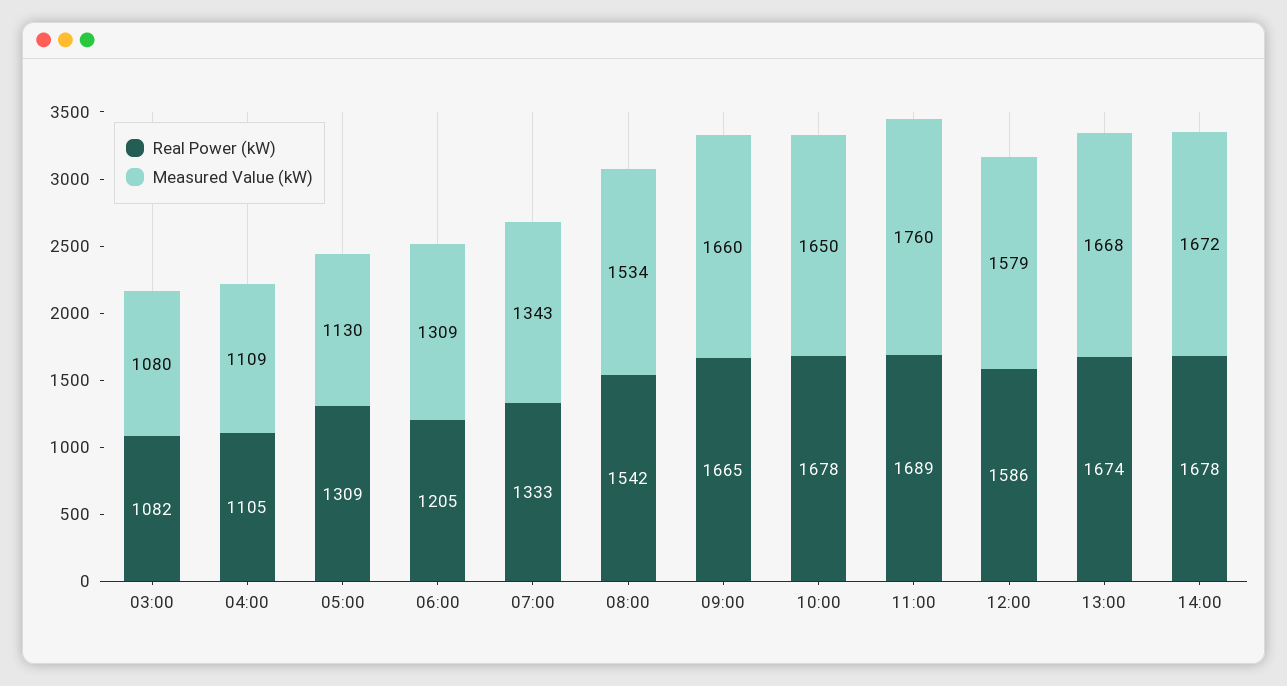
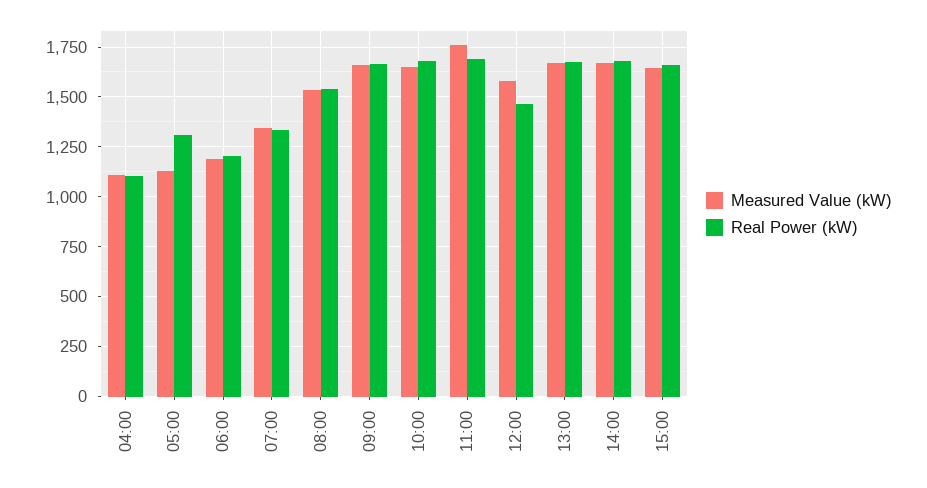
Real Power (kW), 03:00: 1082 -> none
Measured Value (kW), 03:00: 1080 -> none
Measured Value (kW), 06:00: 1309 -> 1200
Real Power (kW), 12:00: 1586 -> 1450
Measured Value (kW), 15:00: none -> 1650
Real Power (kW), 15:00: none -> 1650

